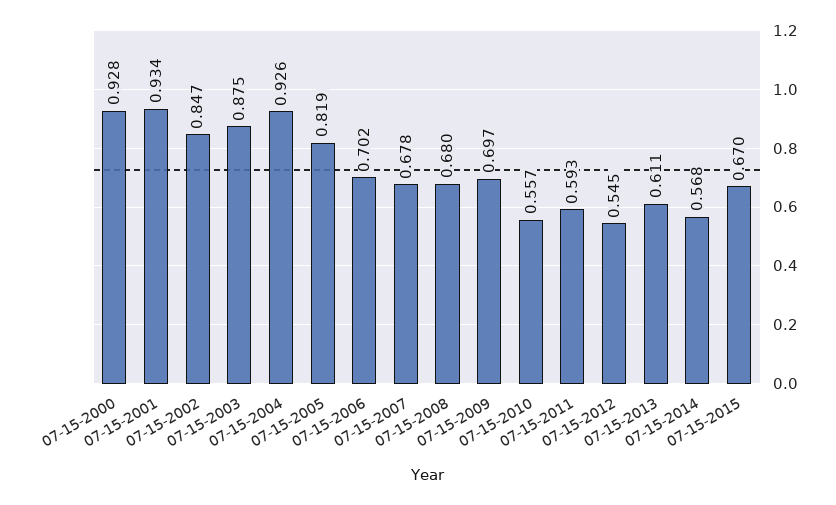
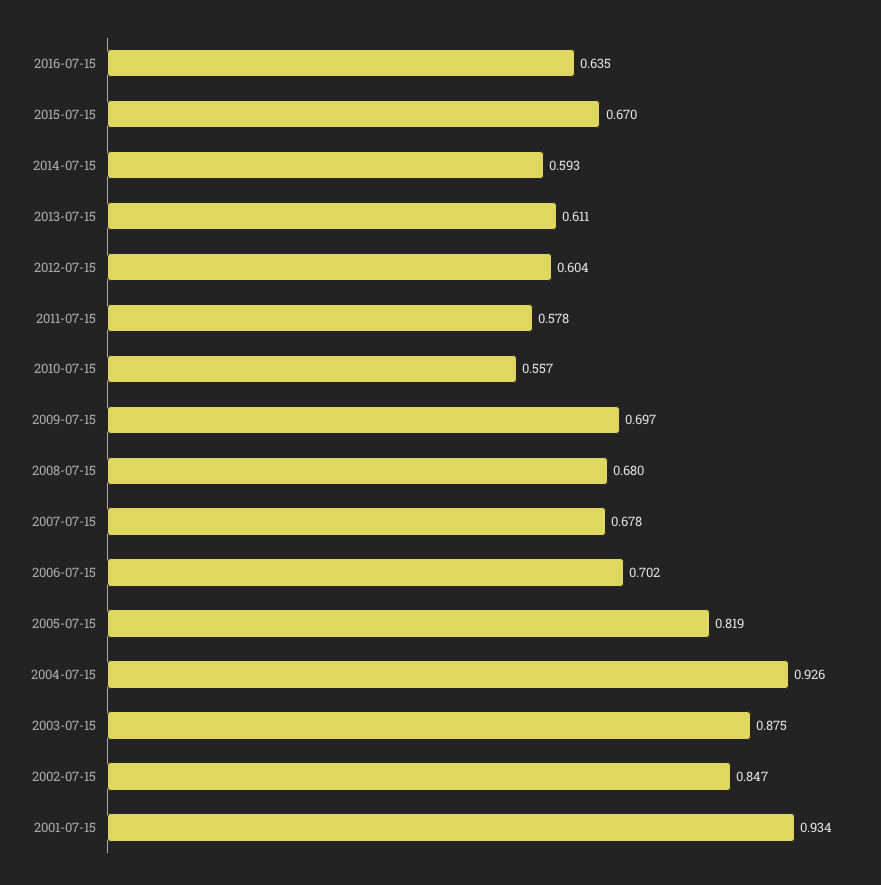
07-15-2000: 0.928 -> none
07-15-2011: 0.593 -> 0.578
07-15-2012: 0.545 -> 0.604
07-15-2014: 0.568 -> 0.593
2016-07-15: none -> 0.635

